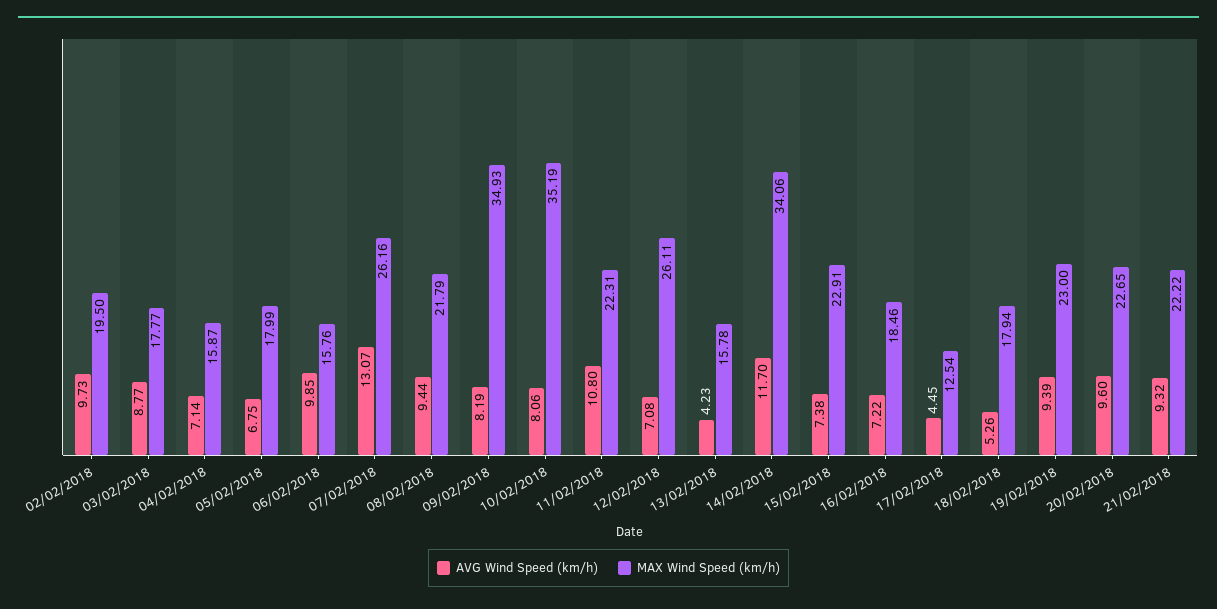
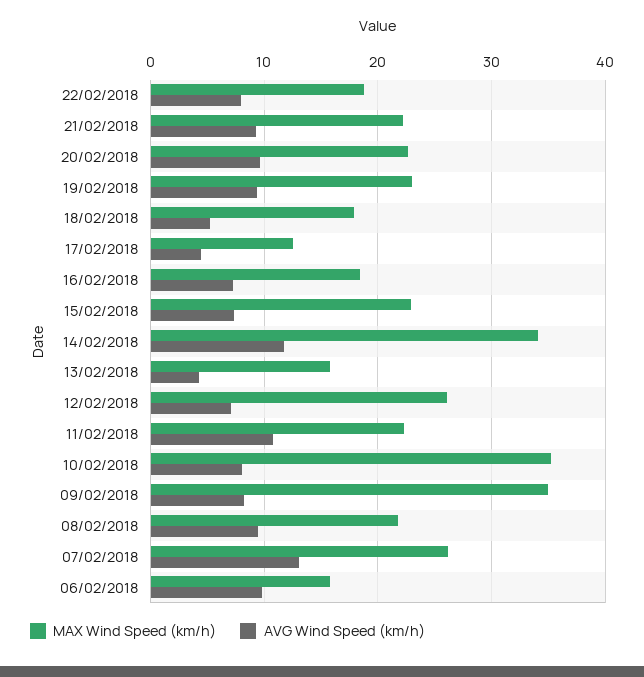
AVG Wind Speed (km/h), 02/02/2018: 9.73 -> none
MAX Wind Speed (km/h), 02/02/2018: 19.5 -> none
AVG Wind Speed (km/h), 03/02/2018: 8.77 -> none
MAX Wind Speed (km/h), 03/02/2018: 17.77 -> none
AVG Wind Speed (km/h), 04/02/2018: 7.14 -> none
MAX Wind Speed (km/h), 04/02/2018: 15.87 -> none
AVG Wind Speed (km/h), 05/02/2018: 6.75 -> none
MAX Wind Speed (km/h), 05/02/2018: 17.99 -> none
MAX Wind Speed (km/h), 22/02/2018: none -> 19
AVG Wind Speed (km/h), 22/02/2018: none -> 8

